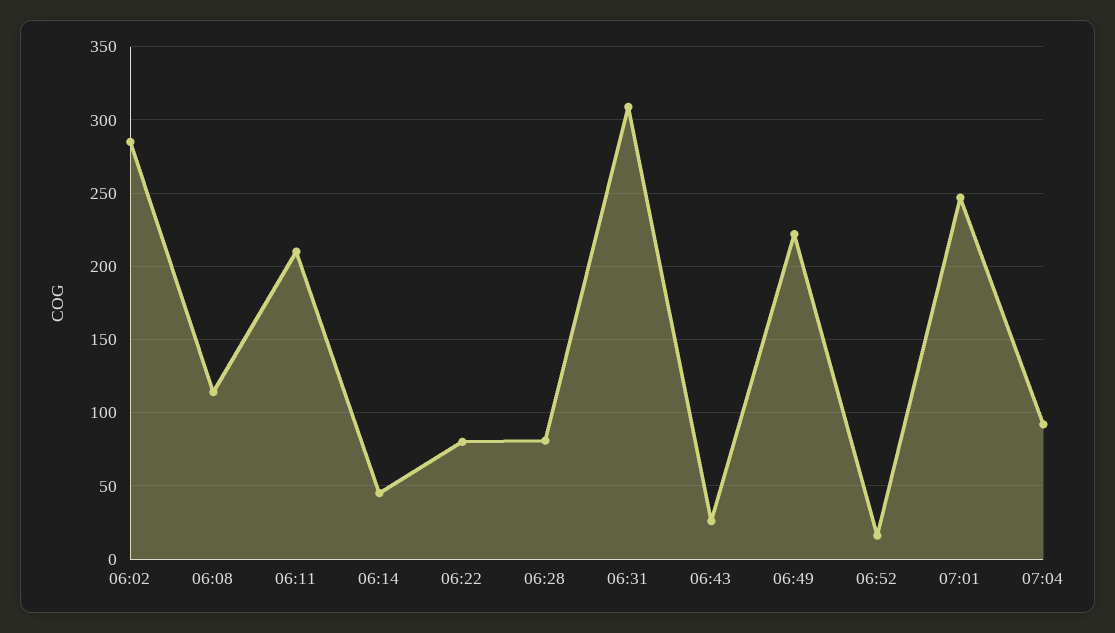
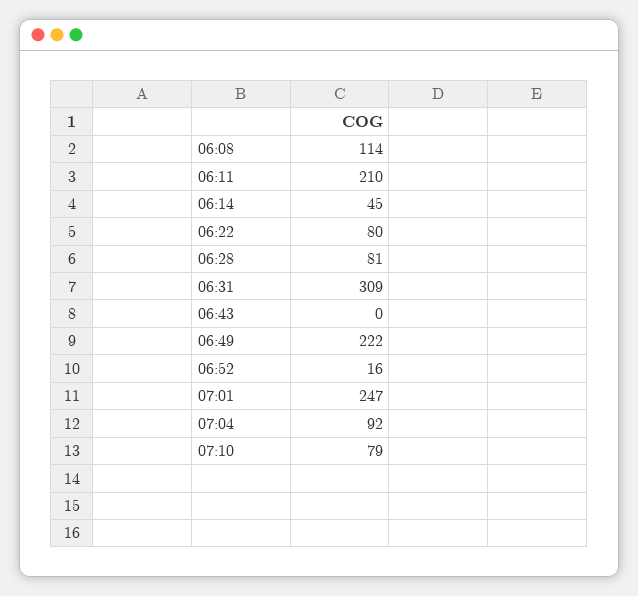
06:02: 285 -> none
06:43: 25 -> 0
07:10: none -> 79

